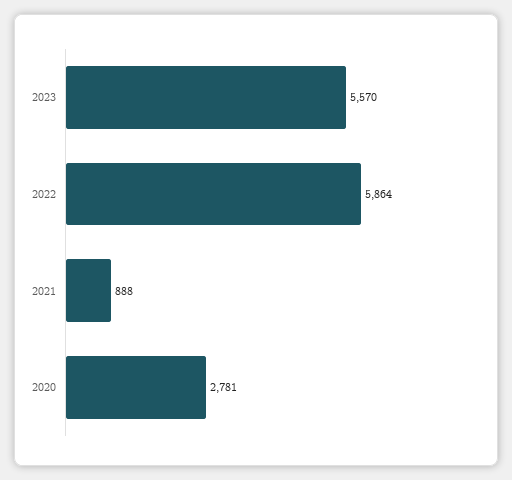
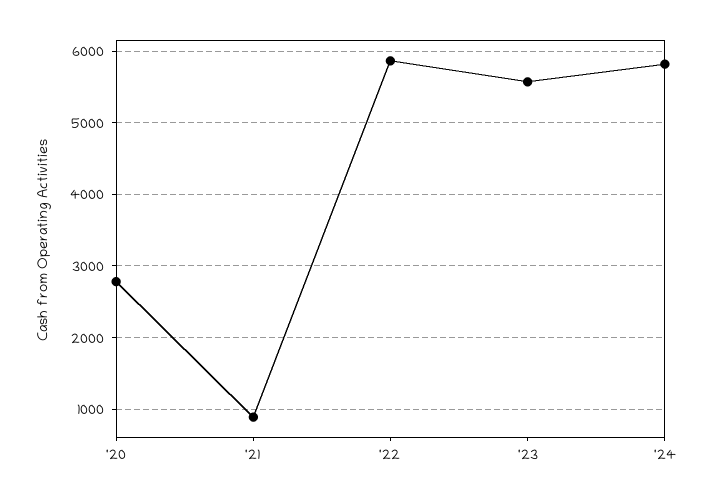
'24: none -> 5800

